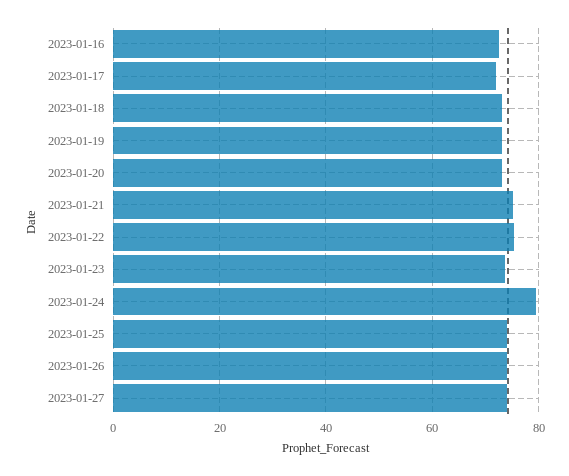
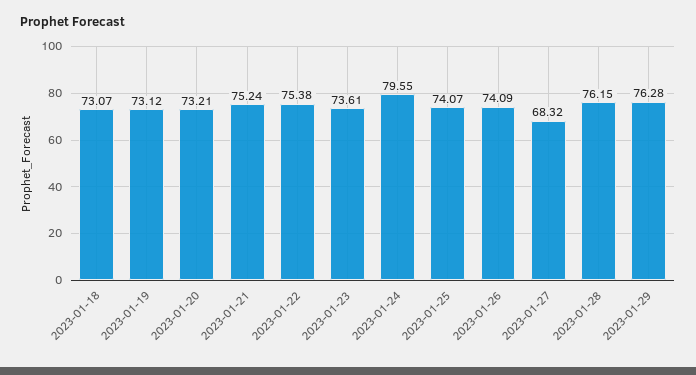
2023-01-16: 72 -> none
2023-01-17: 72 -> none
2023-01-27: 74 -> 68.32
2023-01-28: none -> 76.15
2023-01-29: none -> 76.28

